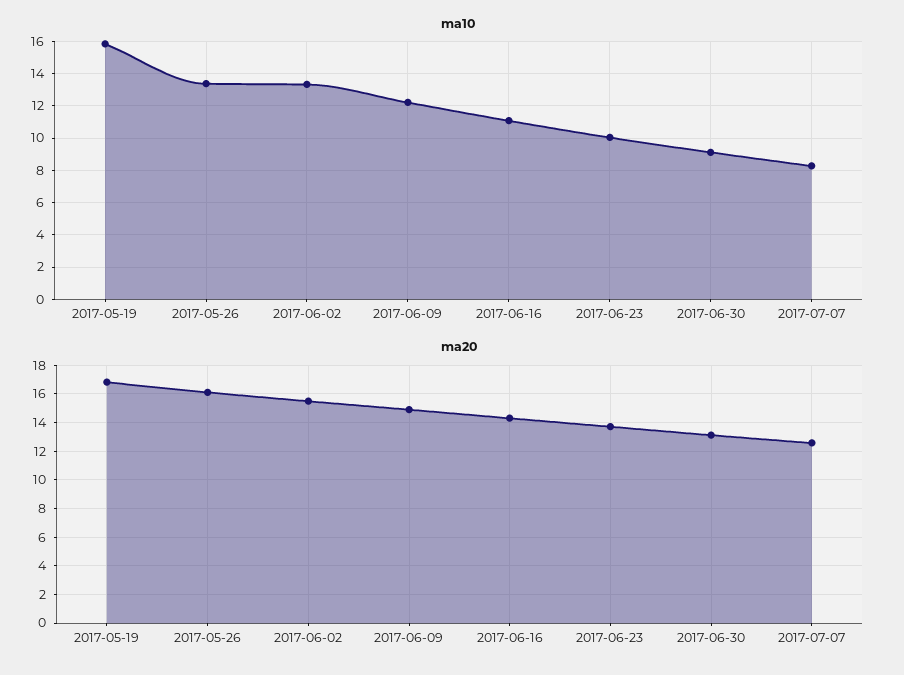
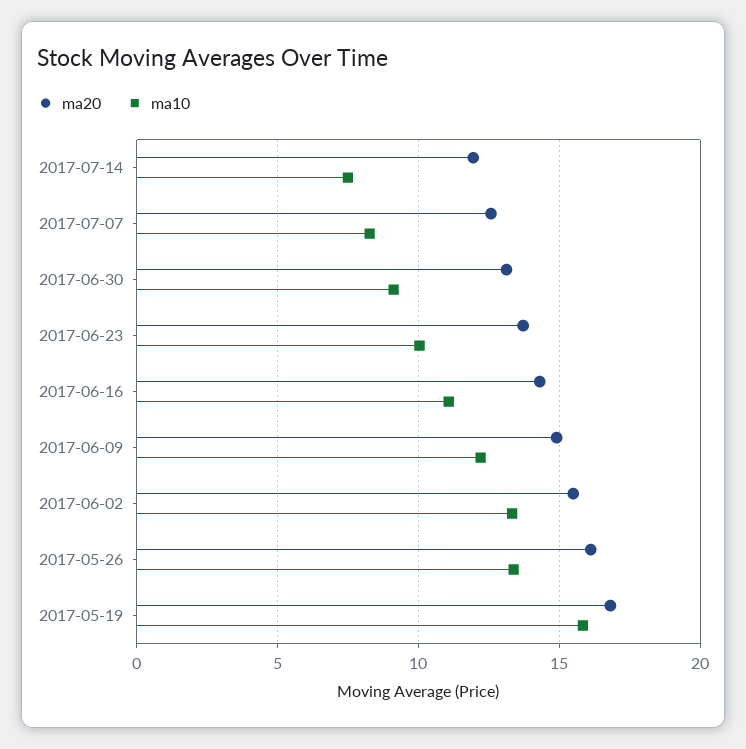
ma20, 2017-07-14: none -> 12
ma10, 2017-07-14: none -> 7.5

